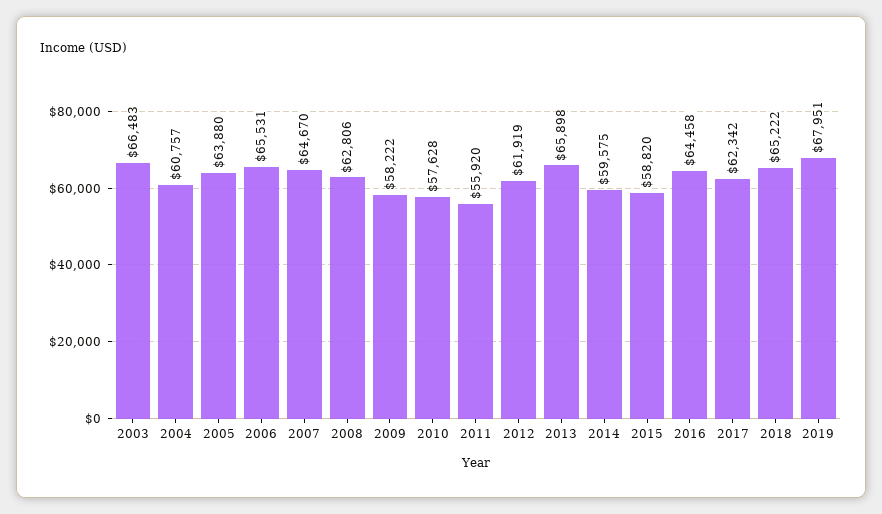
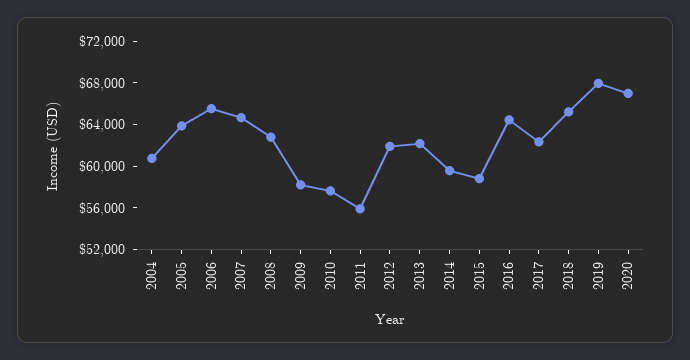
2003: 66483 -> none
2013: 65898 -> 62000
2020: none -> 67000

